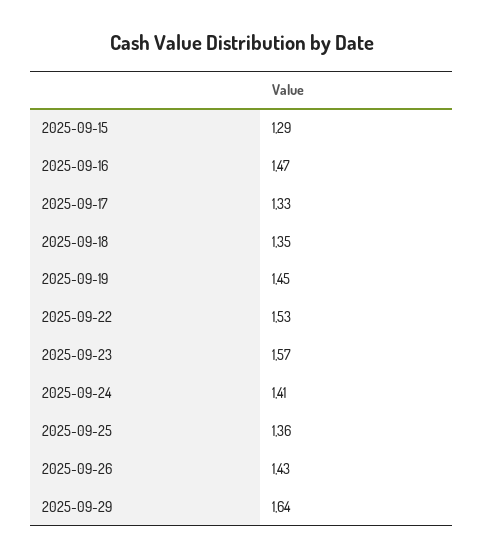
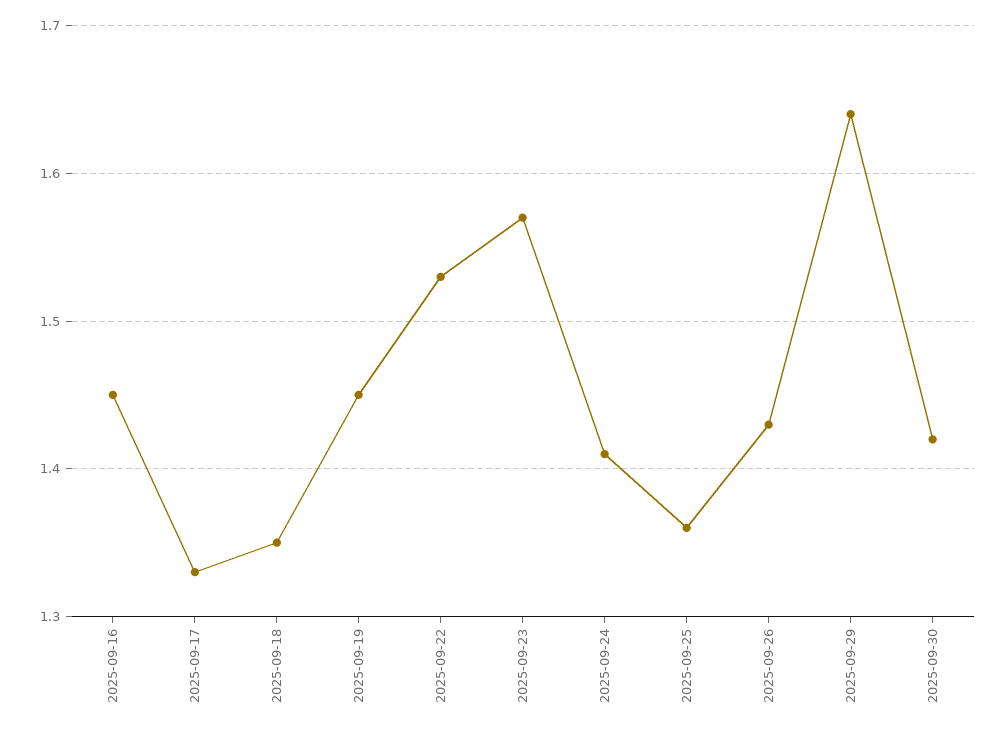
2025-09-15: 1.29 -> none
2025-09-16: 1.47 -> 1.45
2025-09-30: none -> 1.42

